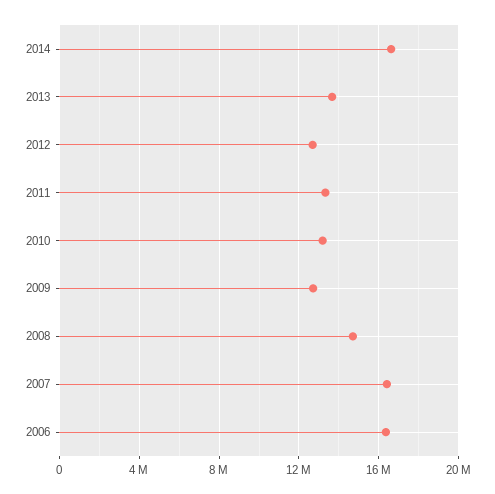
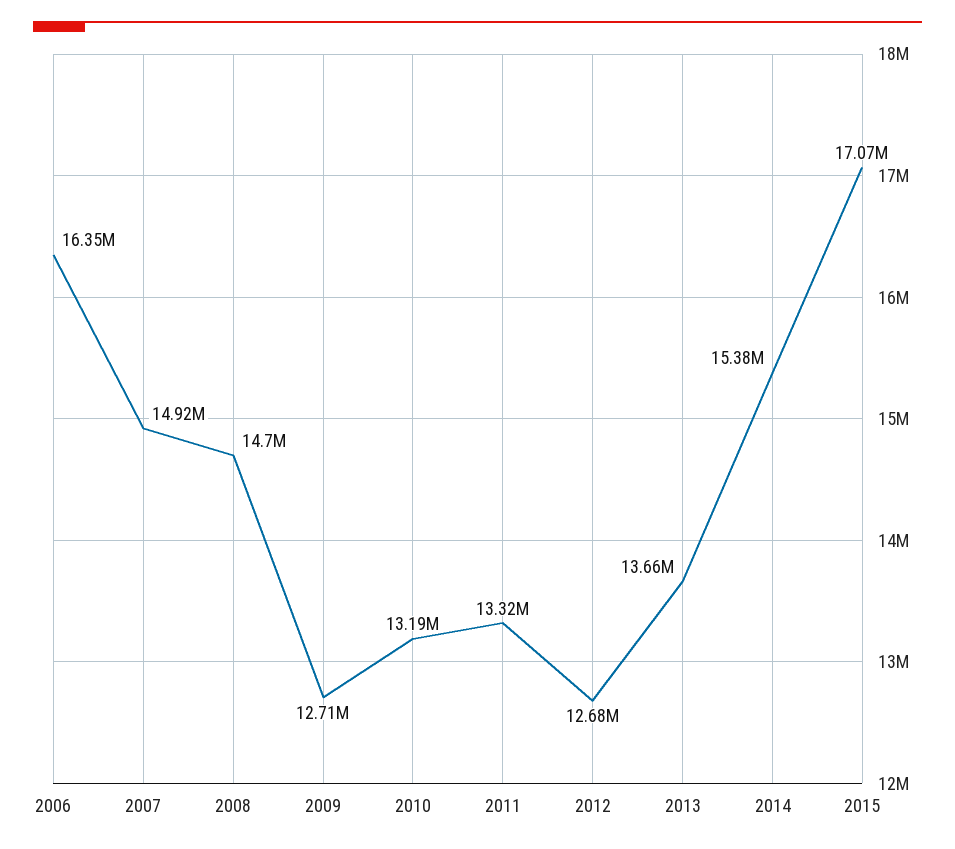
2014: 16500000 -> 15380000
2007: 16500000 -> 14920000
2015: none -> 17070000

